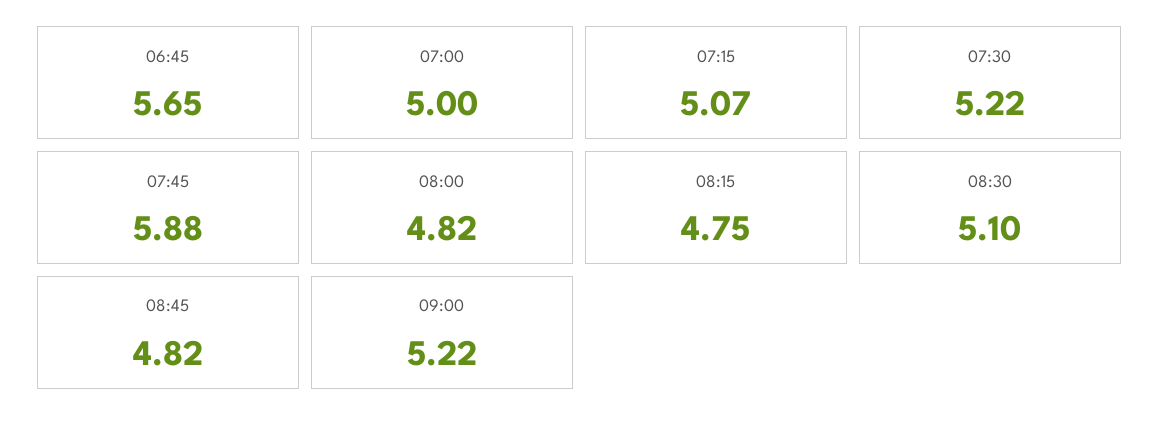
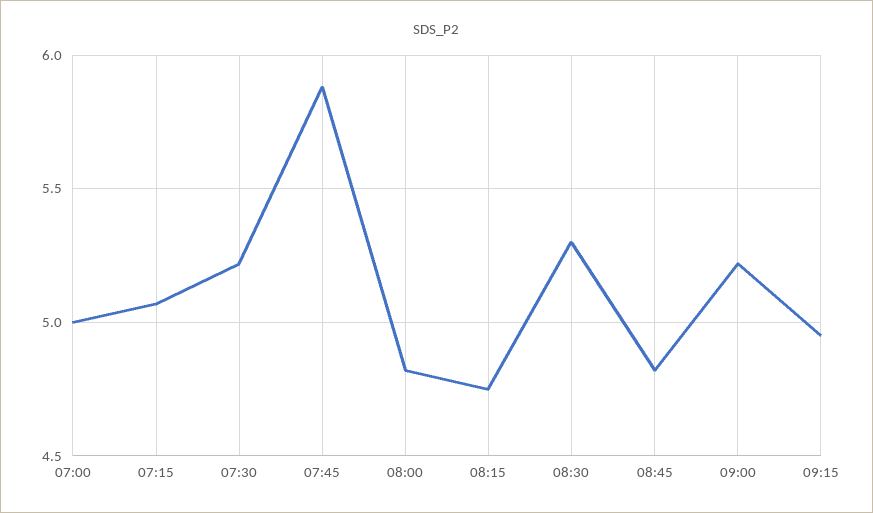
06:45: 5.65 -> none
08:30: 5.1 -> 5.3
09:15: none -> 4.95

